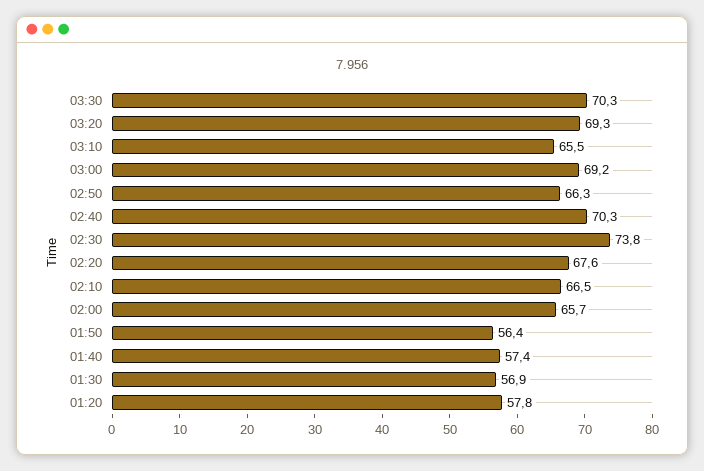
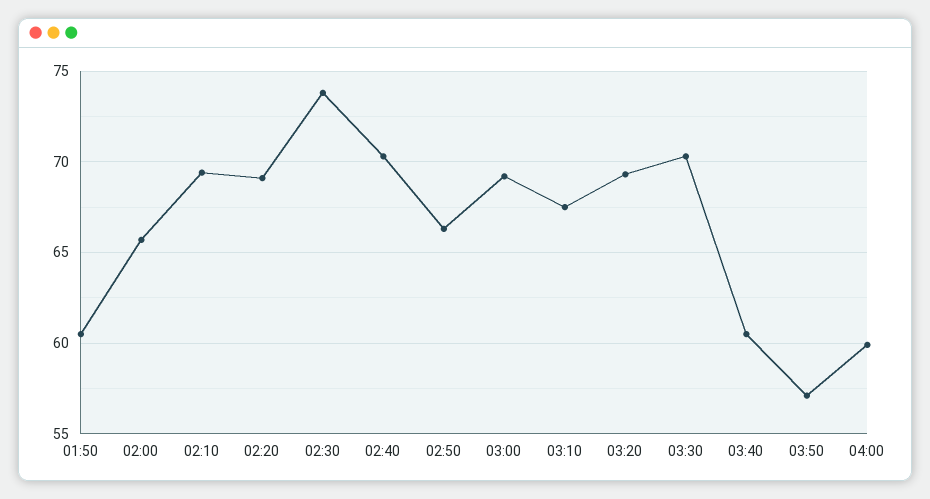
03:10: 65.5 -> 67.5
02:20: 67.6 -> 69
02:10: 66.5 -> 69.5
01:50: 56.4 -> 60.5
01:40: 57.4 -> none
01:30: 56.9 -> none
01:20: 57.8 -> none
03:40: none -> 60.5
03:50: none -> 57
04:00: none -> 60

